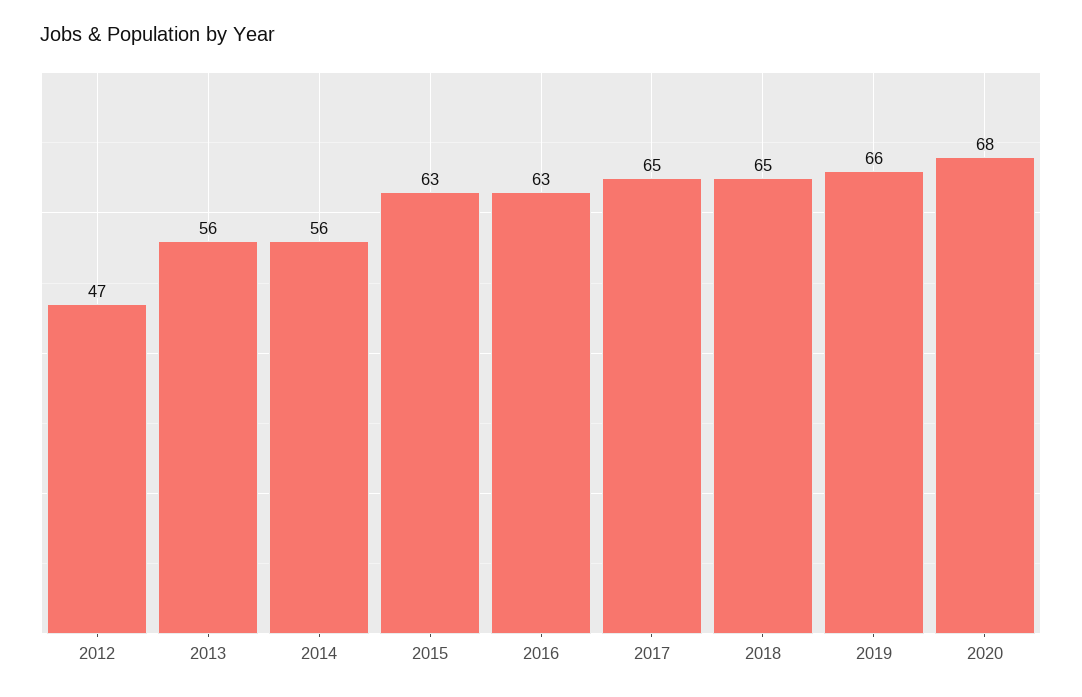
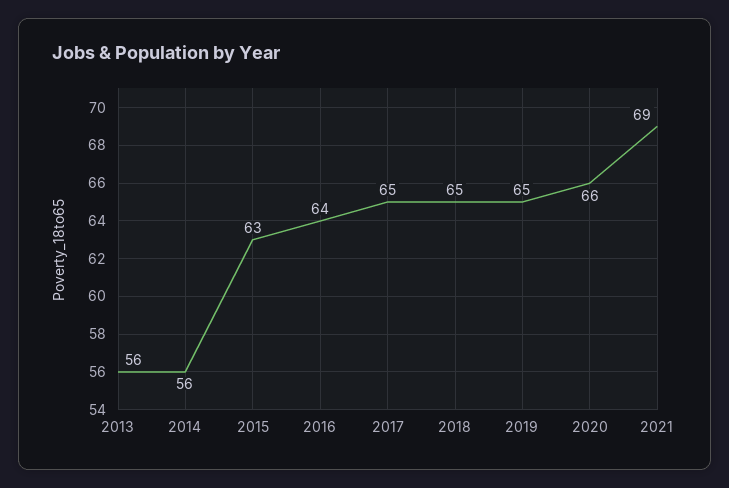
2012: 47 -> none
2016: 63 -> 64
2019: 66 -> 65
2020: 68 -> 66
2021: none -> 69

